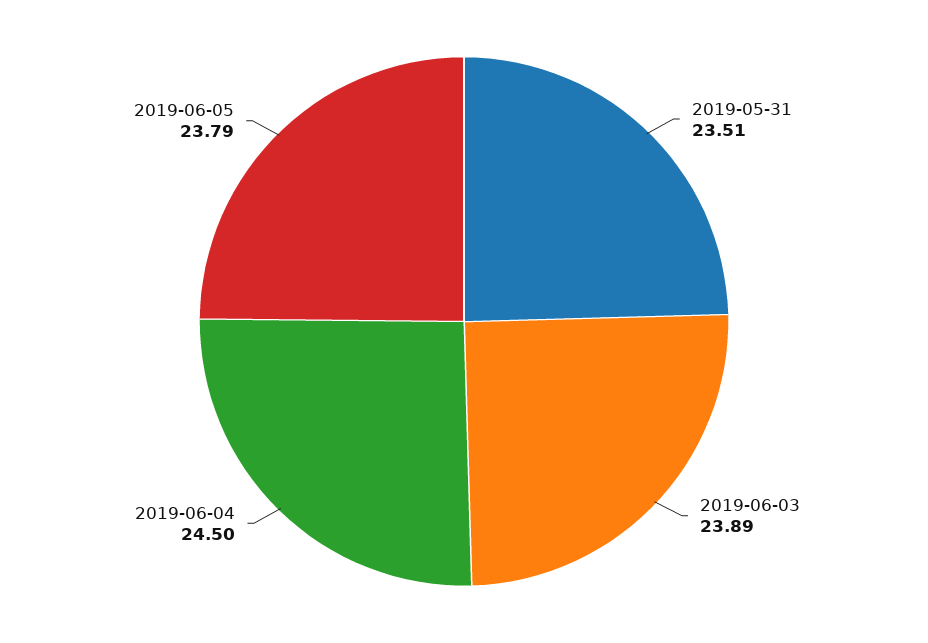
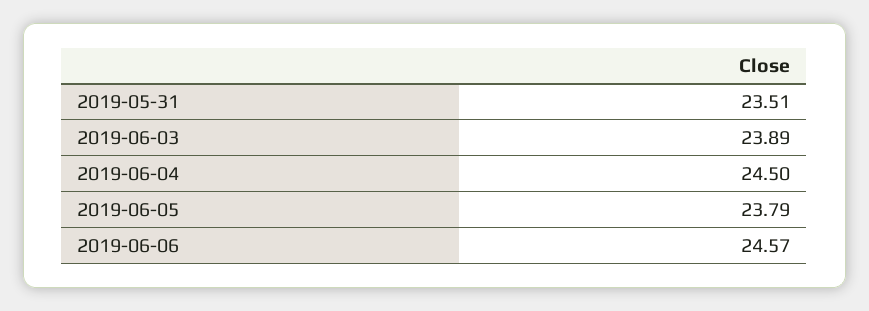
2019-06-06: none -> 24.57

